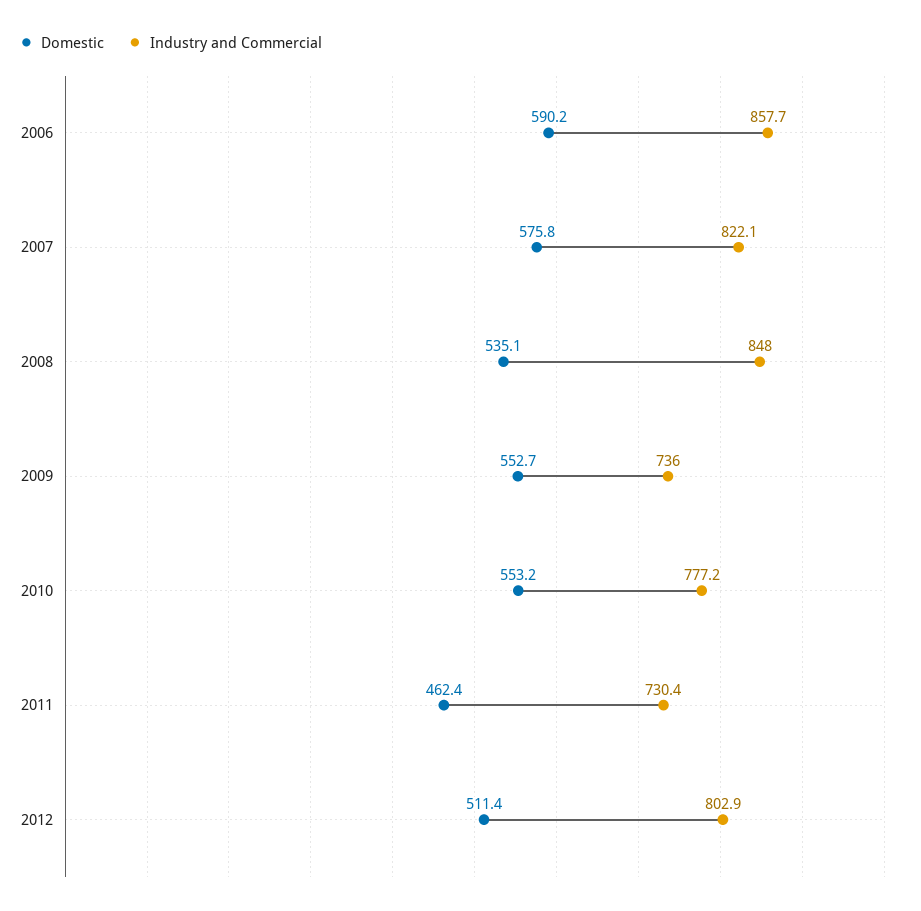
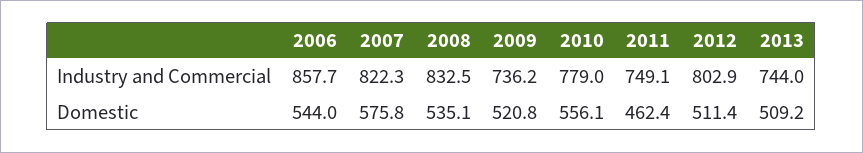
Domestic, 2006: 590.2 -> 544
Industry and Commercial, 2007: 822.1 -> 822.3
Industry and Commercial, 2008: 848 -> 832.5
Domestic, 2009: 552.7 -> 520.8
Industry and Commercial, 2009: 736 -> 736.2
Domestic, 2010: 553.2 -> 556.1
Industry and Commercial, 2010: 777.2 -> 779
Industry and Commercial, 2011: 730.4 -> 749.1
Industry and Commercial, 2013: none -> 744
Domestic, 2013: none -> 509.2

